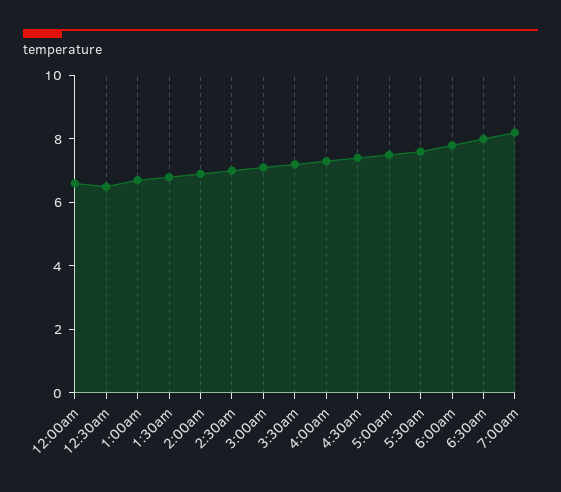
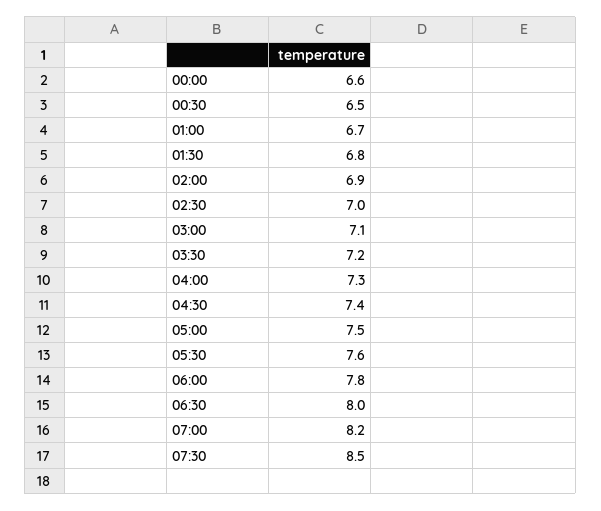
07:30: none -> 8.5

